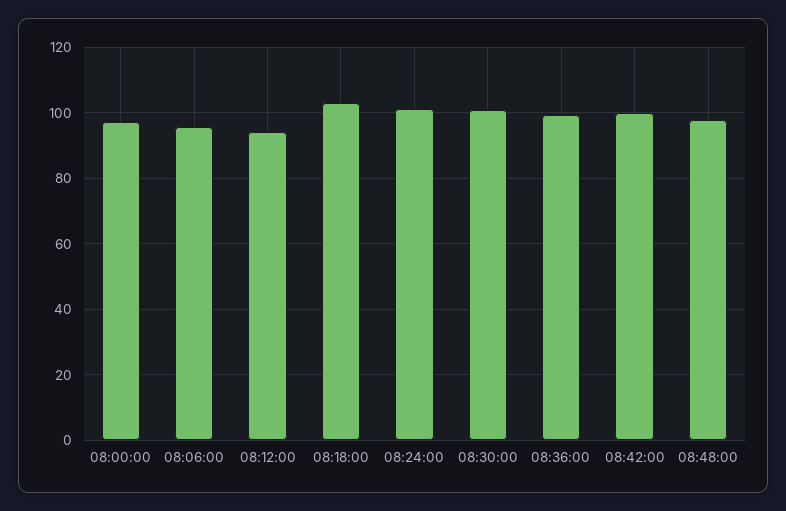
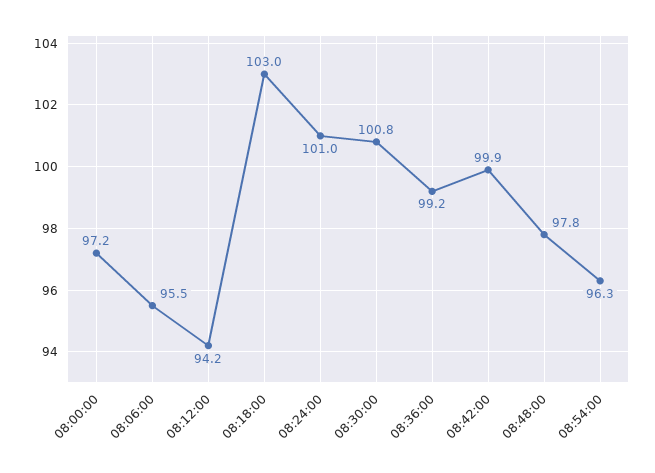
08:54:00: none -> 96.3

